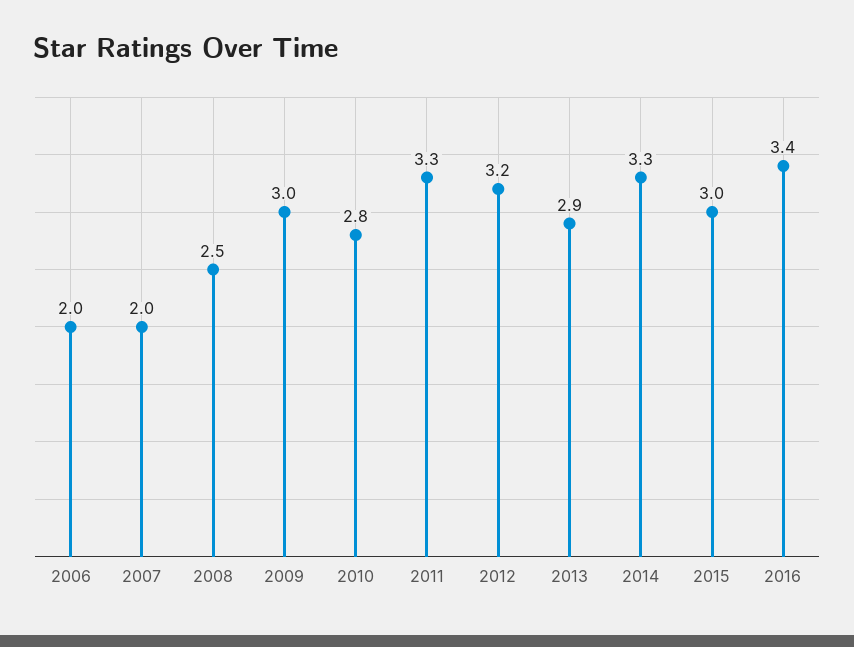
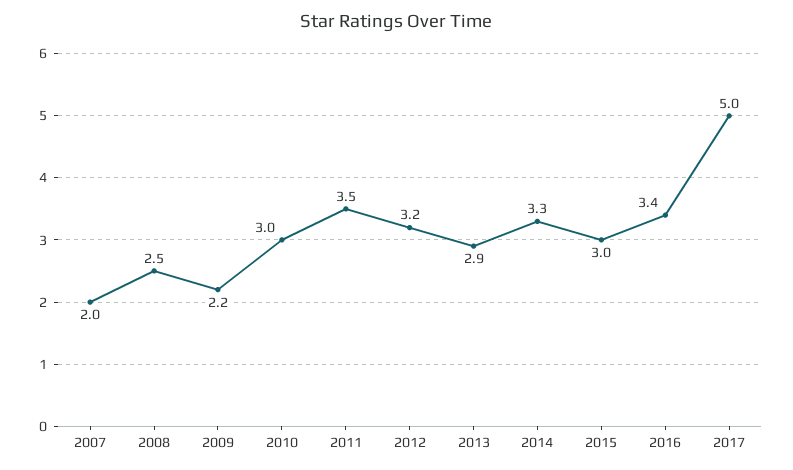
2006: 2 -> none
2009: 3 -> 2.2
2010: 2.8 -> 3
2011: 3.3 -> 3.5
2017: none -> 5

